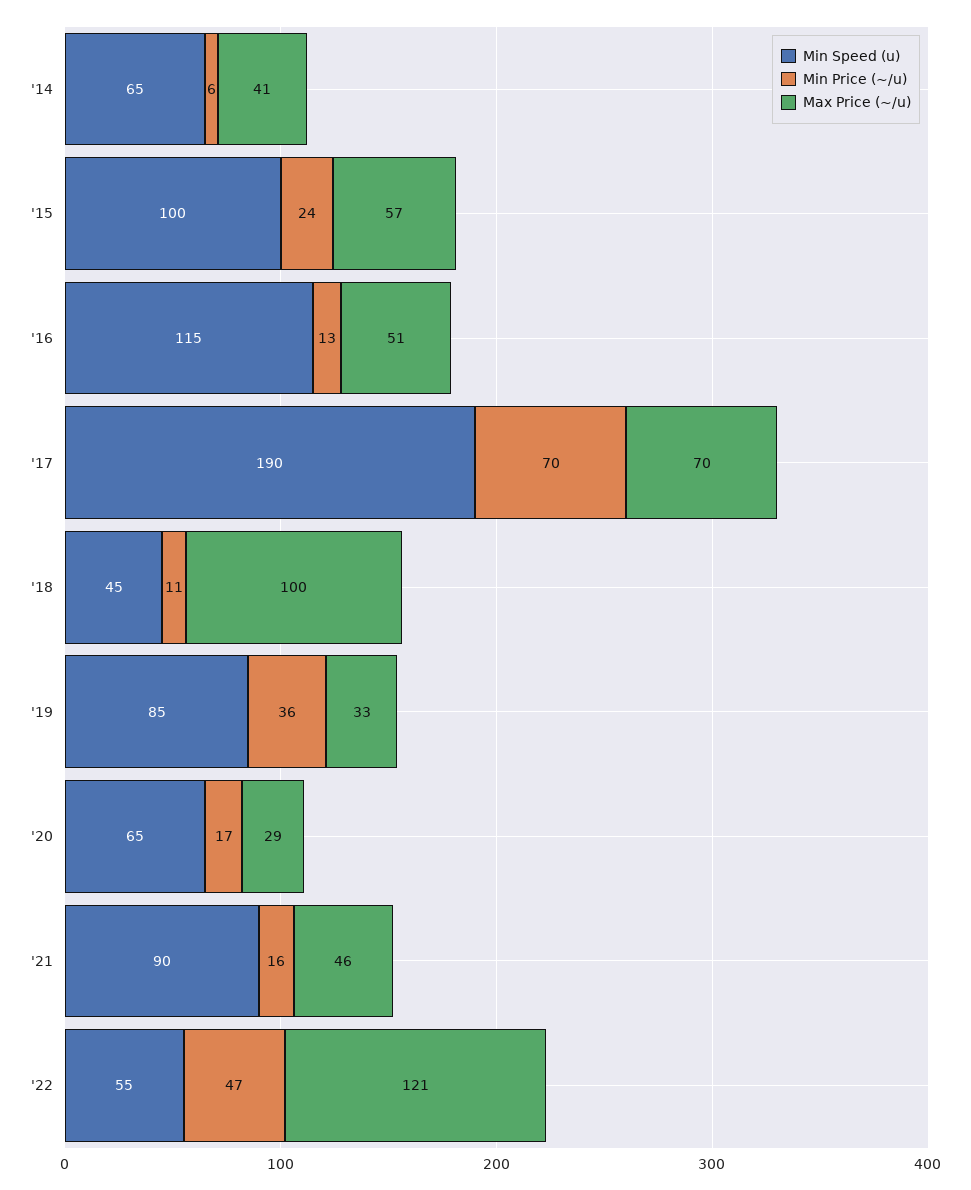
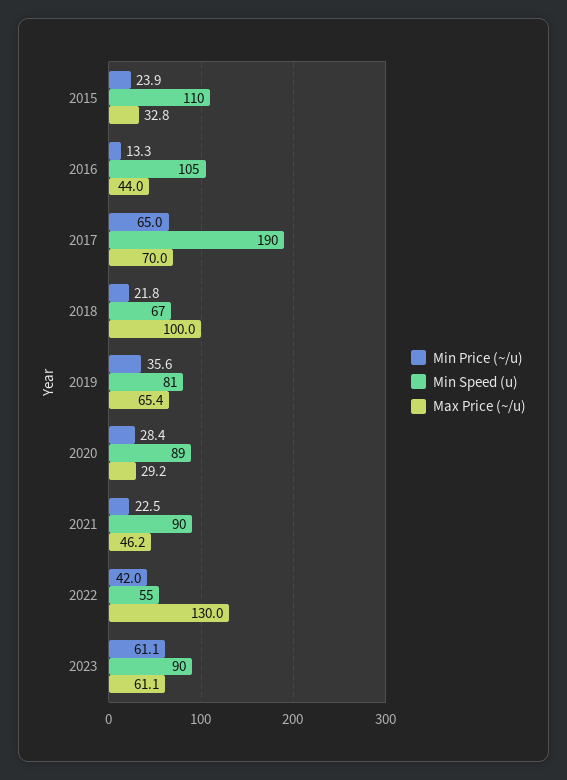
Min Speed (u), '14: 65 -> none
Min Price (~/u), '14: 6 -> none
Max Price (~/u), '14: 41 -> none
Min Speed (u), '15: 100 -> 110
Max Price (~/u), '15: 57 -> 32.8
Min Speed (u), '16: 115 -> 105
Max Price (~/u), '16: 51 -> 44
Min Price (~/u), '17: 70 -> 65
Min Speed (u), '18: 45 -> 67
Min Price (~/u), '18: 11 -> 21.8
Min Speed (u), '19: 85 -> 81
Max Price (~/u), '19: 33 -> 65.4
Min Speed (u), '20: 65 -> 89
Min Price (~/u), '20: 17 -> 28.4
Min Price (~/u), '21: 16 -> 22.5
Min Price (~/u), '22: 47 -> 42
Max Price (~/u), '22: 121 -> 130
Min Price (~/u), 2023: none -> 61.1
Min Speed (u), 2023: none -> 90
Max Price (~/u), 2023: none -> 61.1

